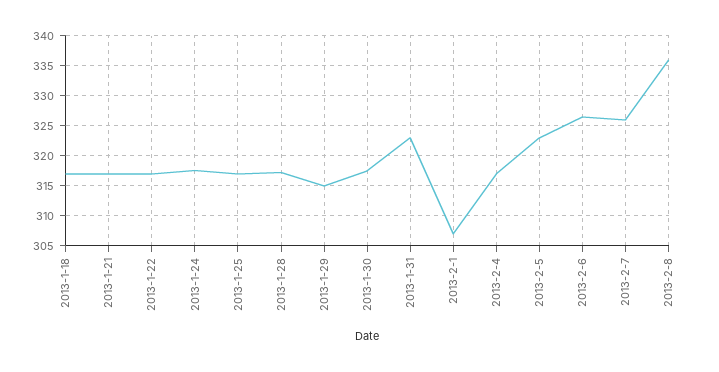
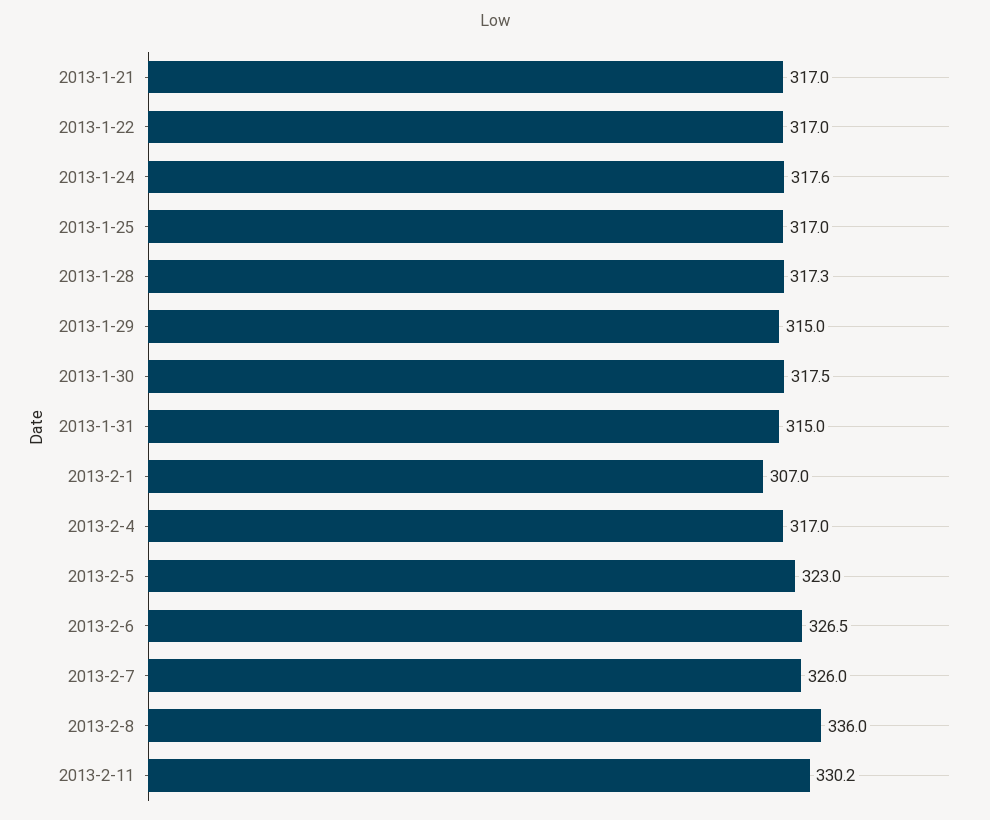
2013-1-18: 317.5 -> none
2013-1-31: 322.5 -> 315
2013-2-11: none -> 330.2

